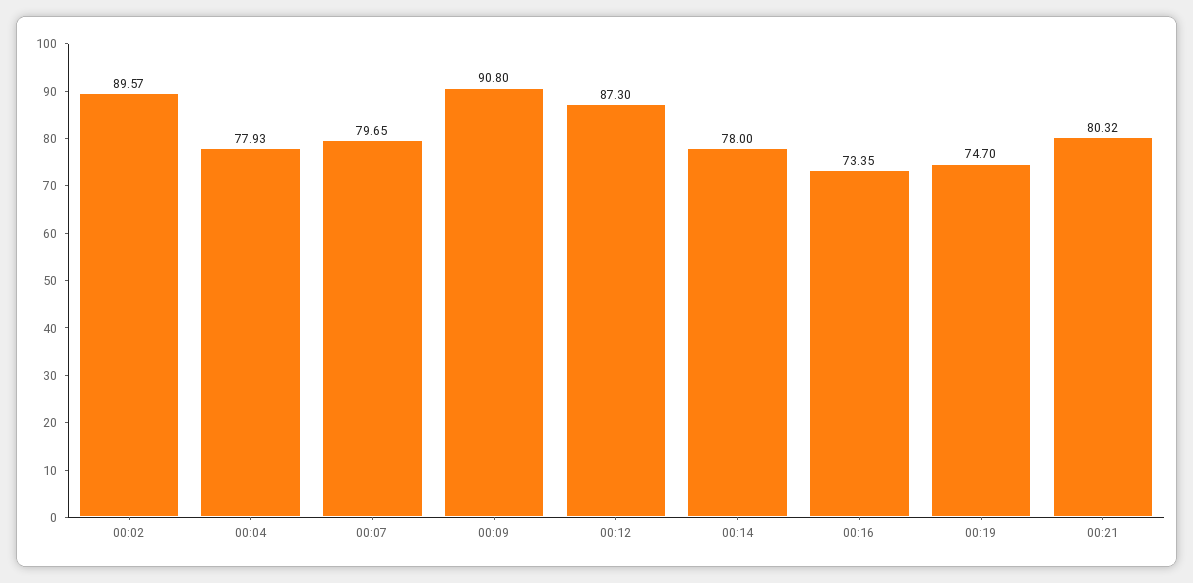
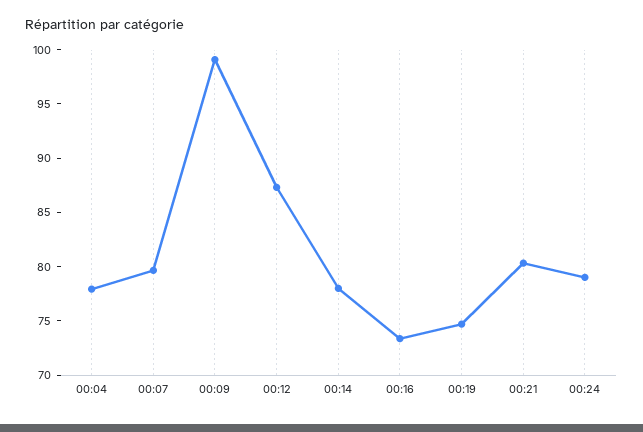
00:02: 89.57 -> none
00:09: 90.8 -> 99
00:24: none -> 79

